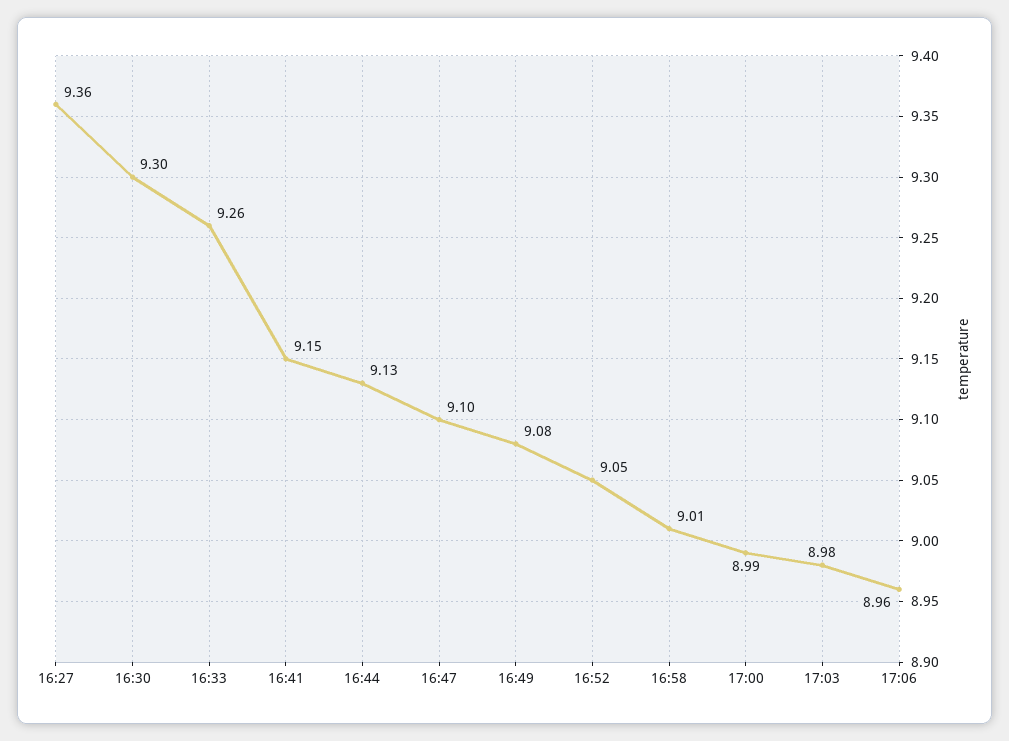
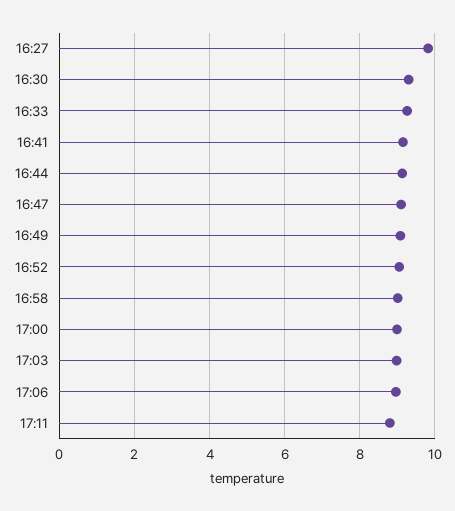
16:27: 9.36 -> 9.8
17:11: none -> 8.8

